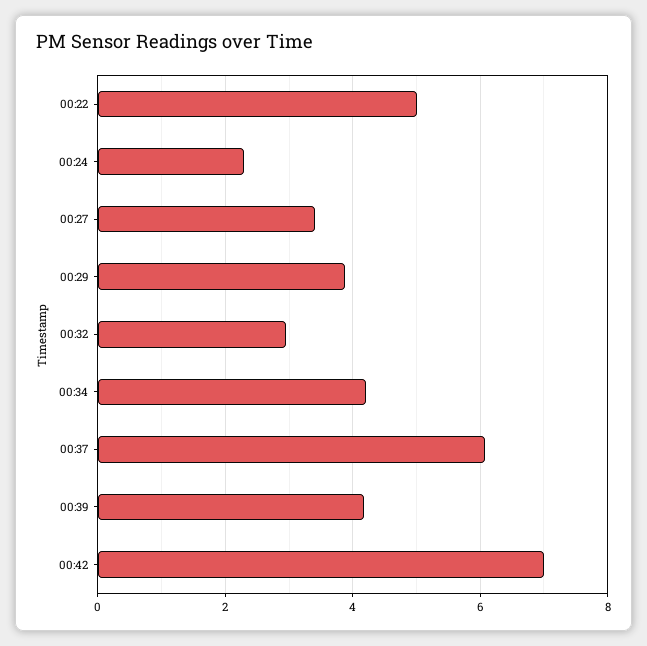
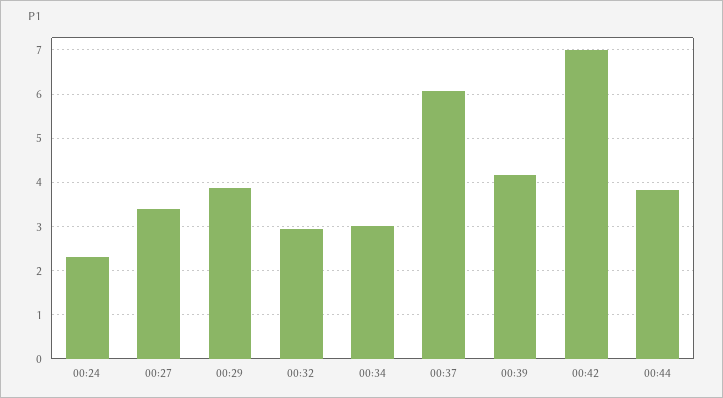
00:22: 5 -> none
00:34: 4.2 -> 3
00:44: none -> 3.8

